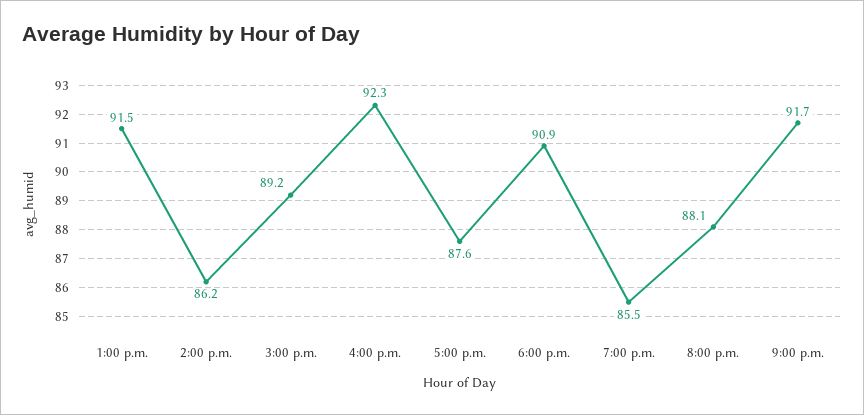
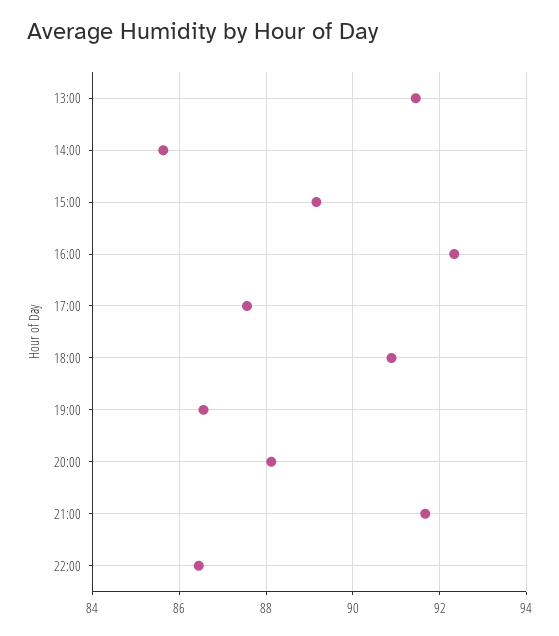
2:00 p.m.: 86.2 -> 85.6
7:00 p.m.: 85.5 -> 86.6
22:00: none -> 86.4

